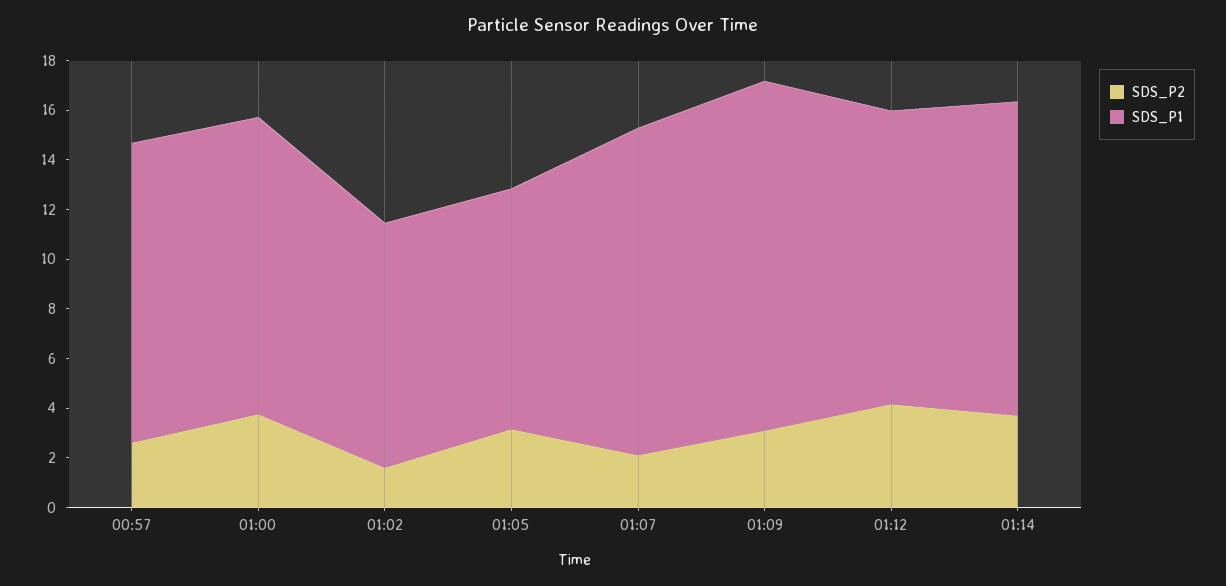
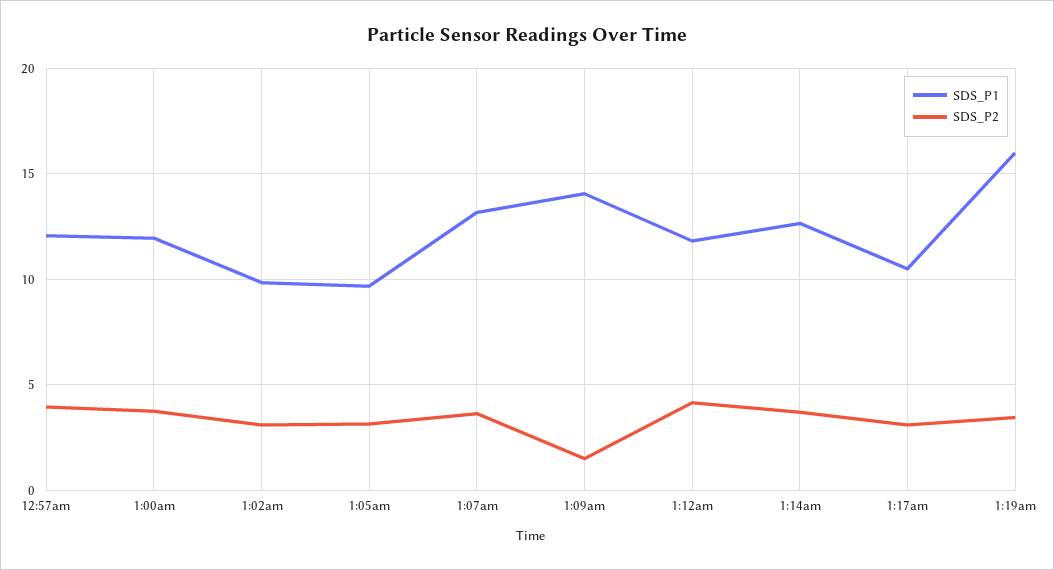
SDS_P2, 00:57: 2.5 -> 4
SDS_P2, 01:02: 1.5 -> 3
SDS_P2, 01:07: 2 -> 3.5
SDS_P2, 01:09: 3 -> 1.5
SDS_P1, 1:17am: none -> 10.5
SDS_P2, 1:17am: none -> 3
SDS_P1, 1:19am: none -> 16
SDS_P2, 1:19am: none -> 3.5

